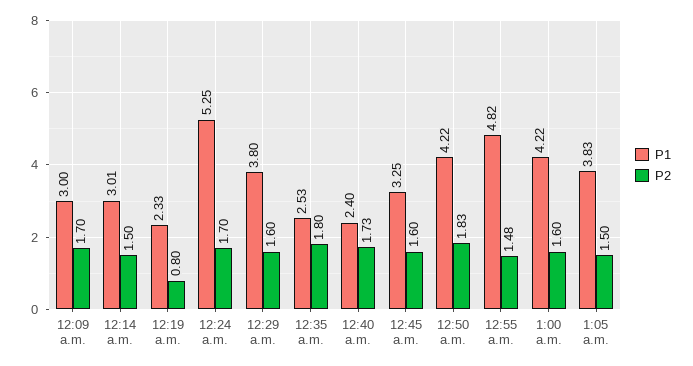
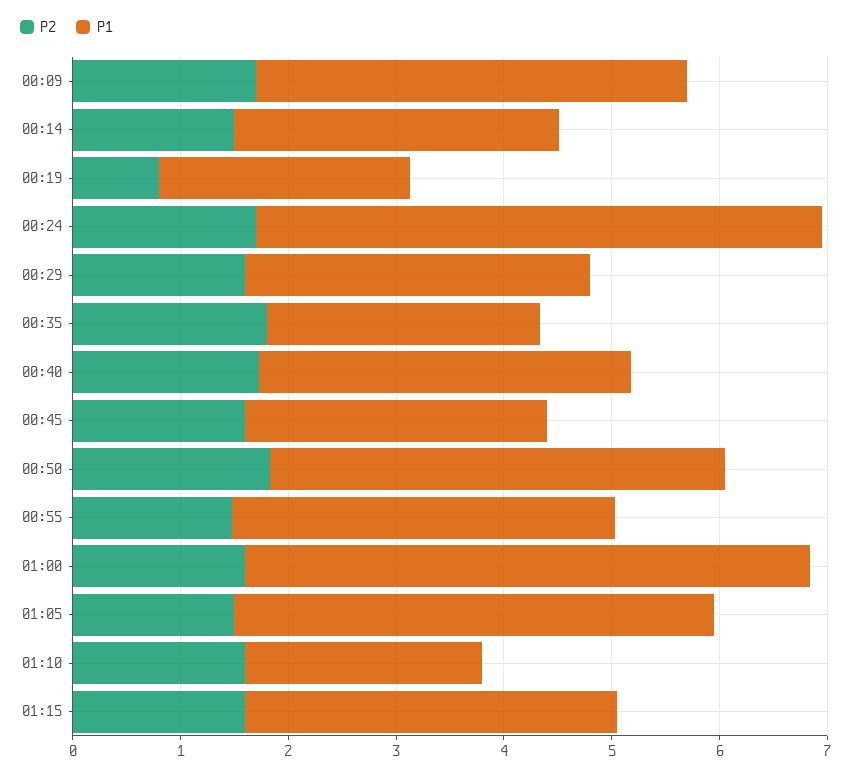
P1, 12:09 a.m.: 3 -> 4
P1, 12:29 a.m.: 3.8 -> 3.2
P1, 12:40 a.m.: 2.4 -> 3.4
P1, 12:45 a.m.: 3.25 -> 2.8
P1, 12:55 a.m.: 4.82 -> 3.6
P1, 1:00 a.m.: 4.22 -> 5.2
P1, 1:05 a.m.: 3.83 -> 4.4
P2, 01:10: none -> 1.6
P1, 01:10: none -> 2.2
P2, 01:15: none -> 1.6
P1, 01:15: none -> 3.4

